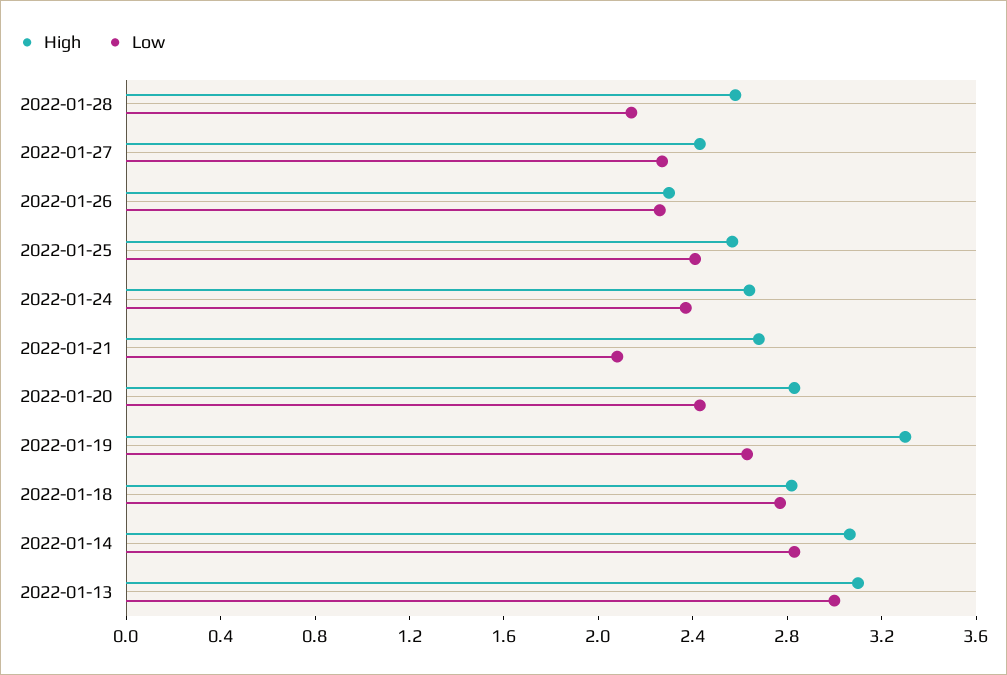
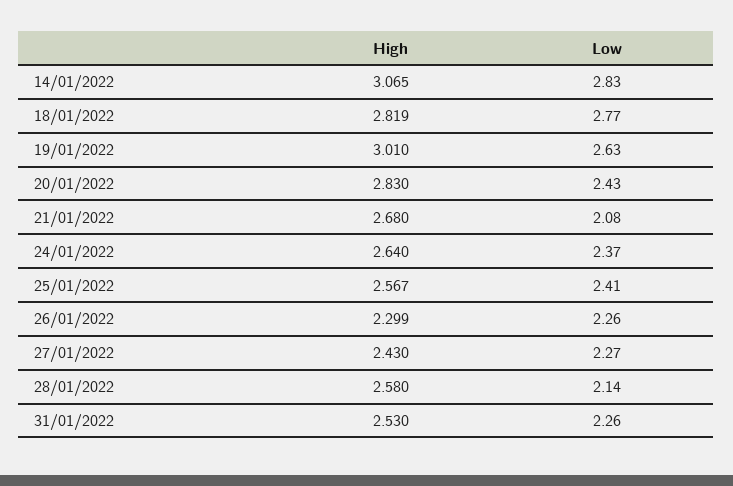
High, 2022-01-19: 3.3 -> 3.01
High, 2022-01-13: 3.1 -> none
Low, 2022-01-13: 3 -> none
High, 31/01/2022: none -> 2.53
Low, 31/01/2022: none -> 2.26

